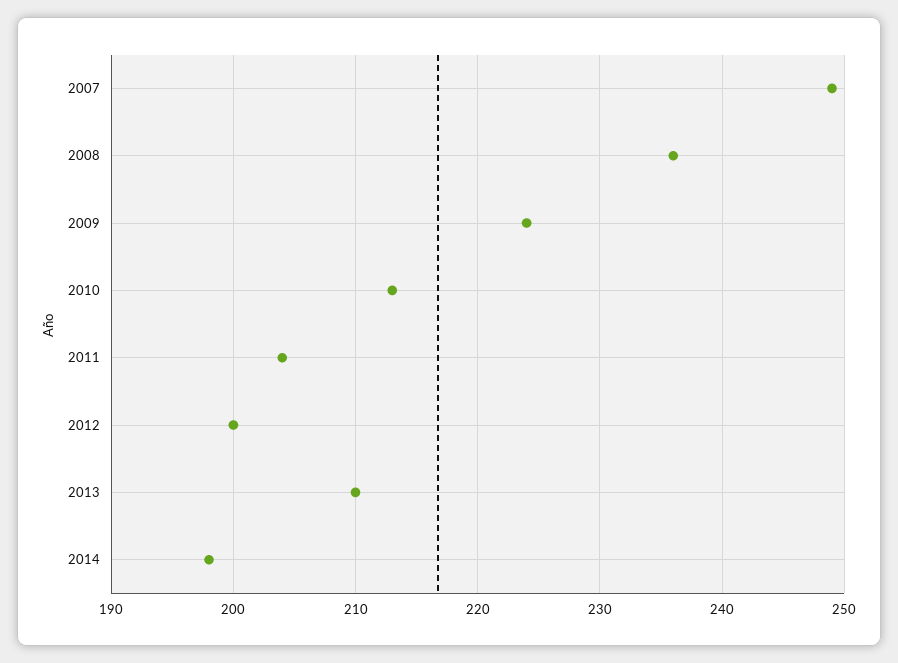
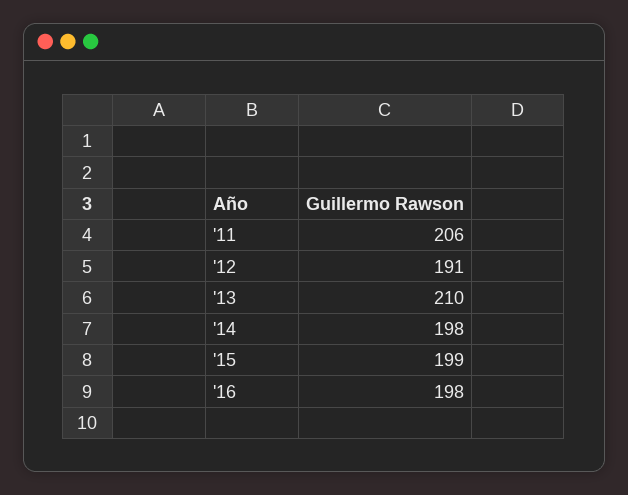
2007: 249 -> none
2008: 236 -> none
2009: 224 -> none
2010: 213 -> none
2011: 204 -> 206
2012: 200 -> 191
'15: none -> 199
'16: none -> 198

